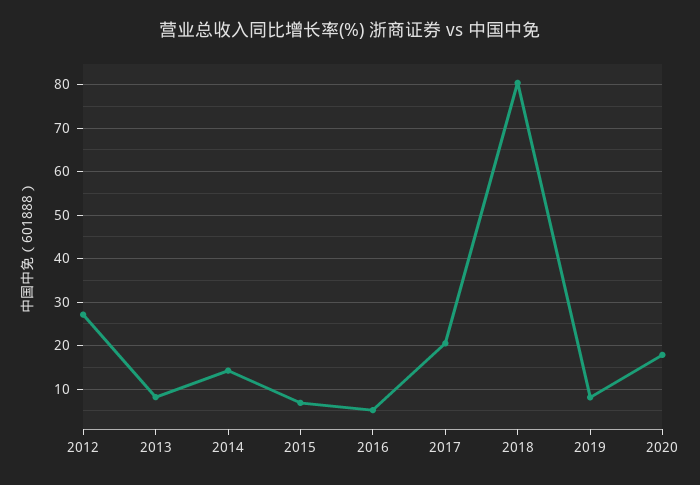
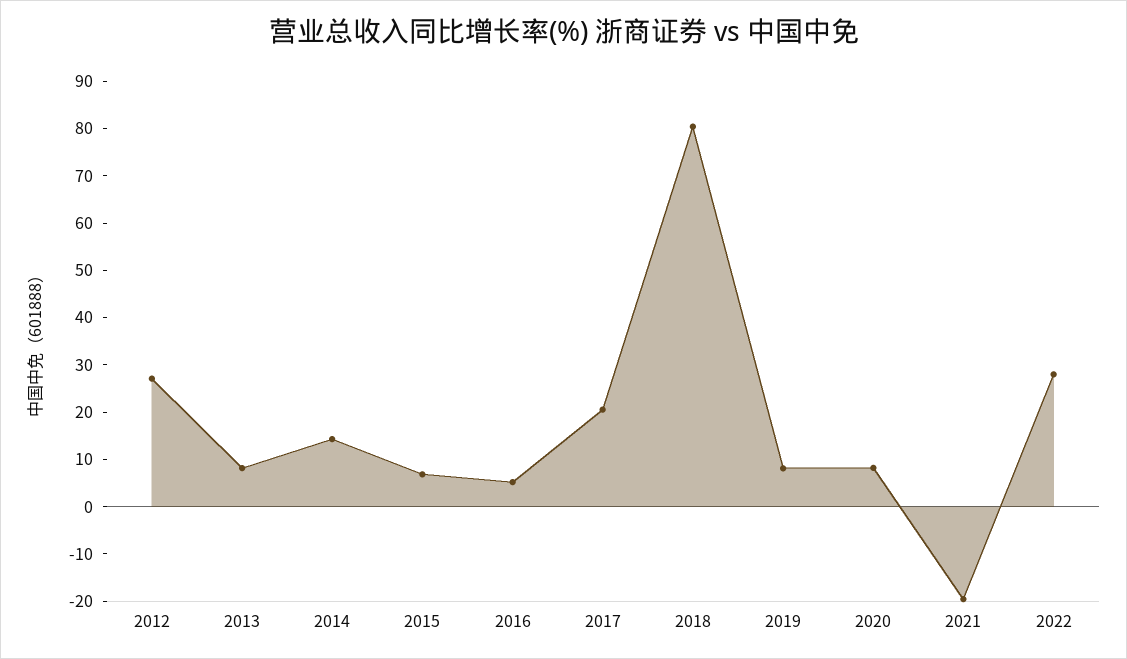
2020: 18 -> 8
2021: none -> -20
2022: none -> 28

